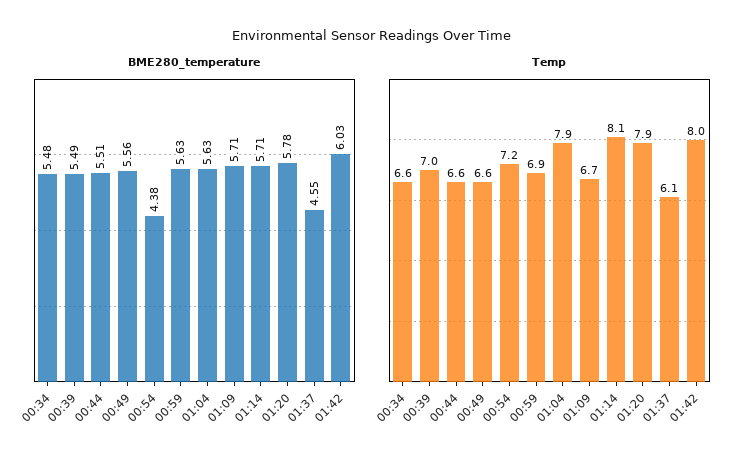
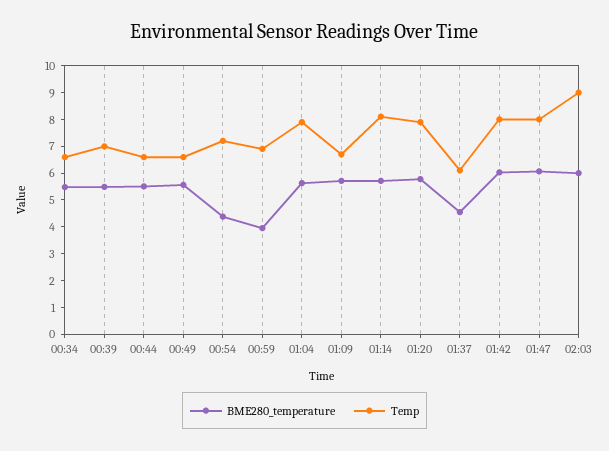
BME280_temperature, 00:59: 5.63 -> 4
BME280_temperature, 01:47: none -> 6
Temp, 01:47: none -> 8
BME280_temperature, 02:03: none -> 6
Temp, 02:03: none -> 9

